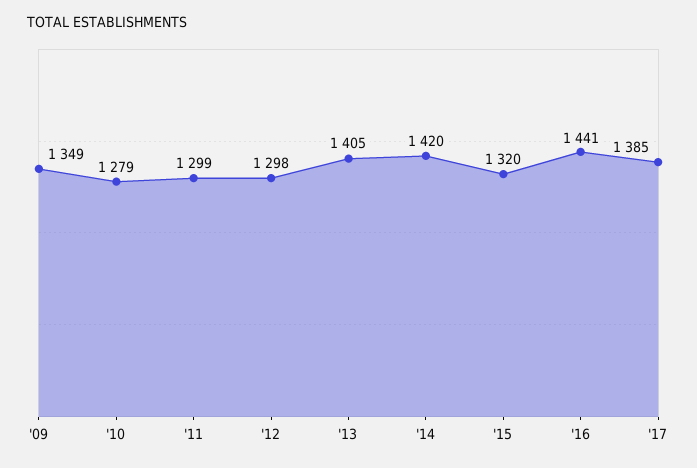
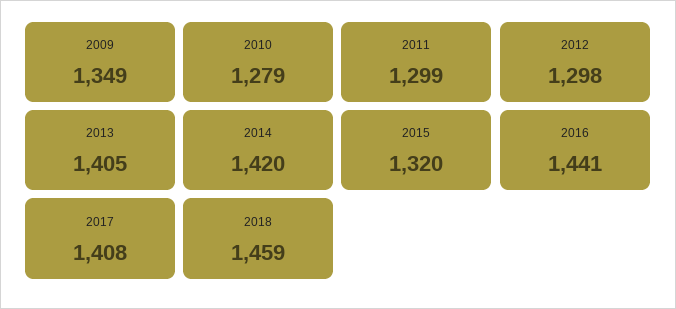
'17: 1385 -> 1408
2018: none -> 1459

